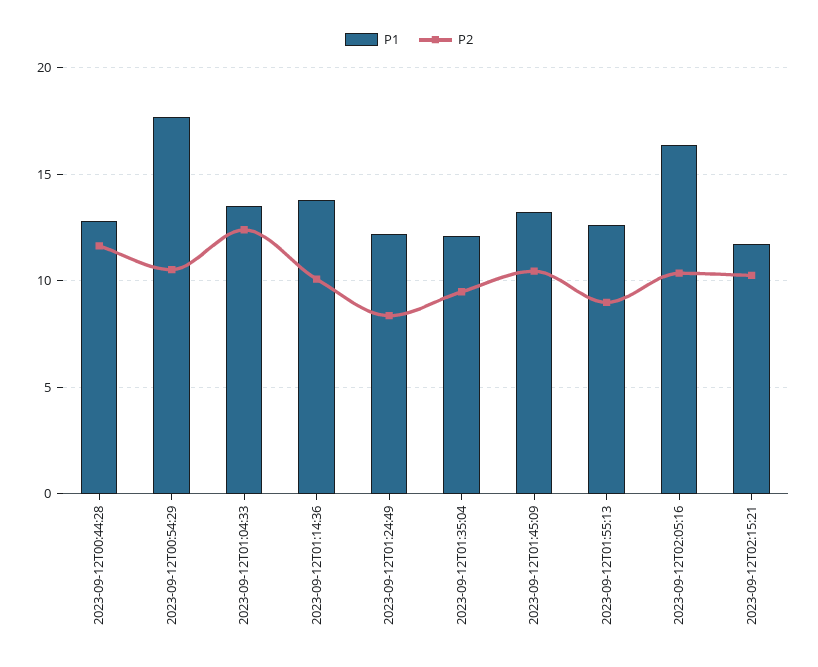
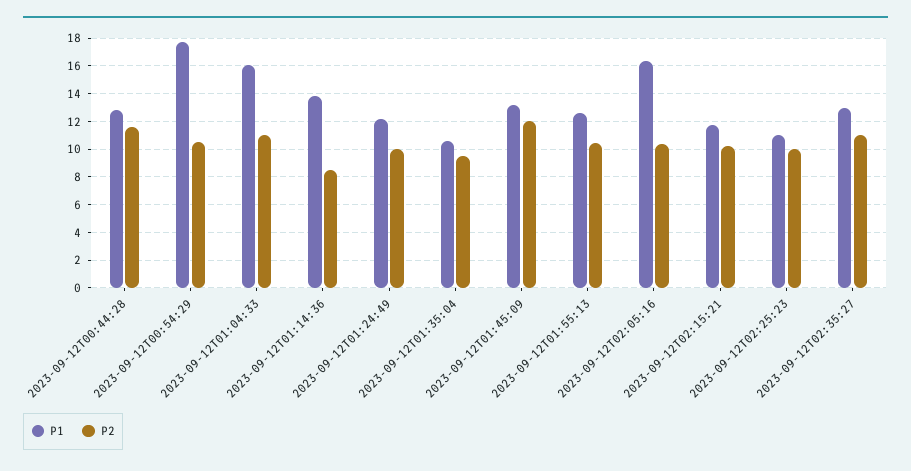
P1, 2023-09-12T01:04:33: 13.5 -> 16
P2, 2023-09-12T01:04:33: 12.5 -> 11
P2, 2023-09-12T01:14:36: 10 -> 8.5
P2, 2023-09-12T01:24:49: 8.5 -> 10
P1, 2023-09-12T01:35:04: 12 -> 10.5
P2, 2023-09-12T01:45:09: 10.5 -> 12
P2, 2023-09-12T01:55:13: 9 -> 10.5
P1, 2023-09-12T02:25:23: none -> 11
P2, 2023-09-12T02:25:23: none -> 10
P1, 2023-09-12T02:35:27: none -> 13
P2, 2023-09-12T02:35:27: none -> 11

